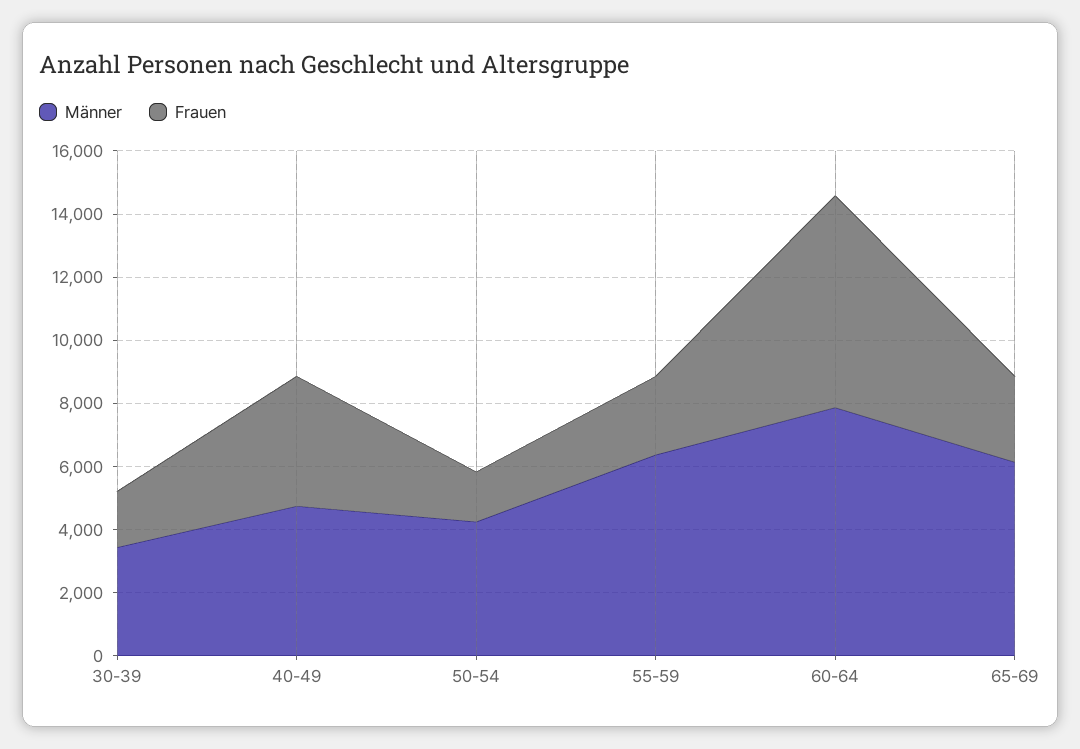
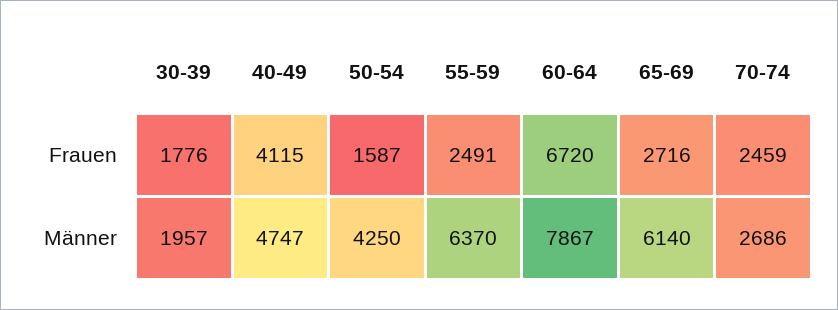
Männer, 30-39: 3500 -> 1957
Frauen, 70-74: none -> 2459
Männer, 70-74: none -> 2686

